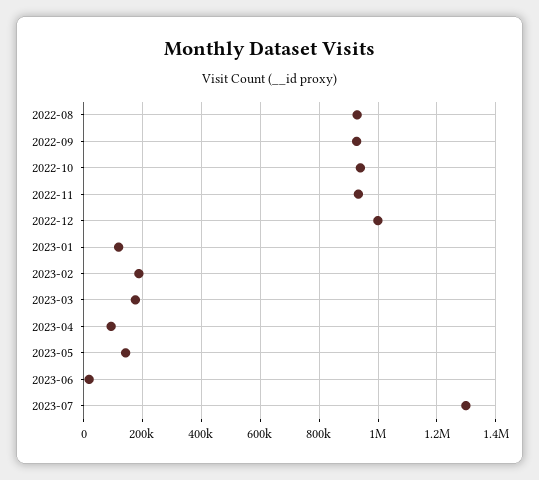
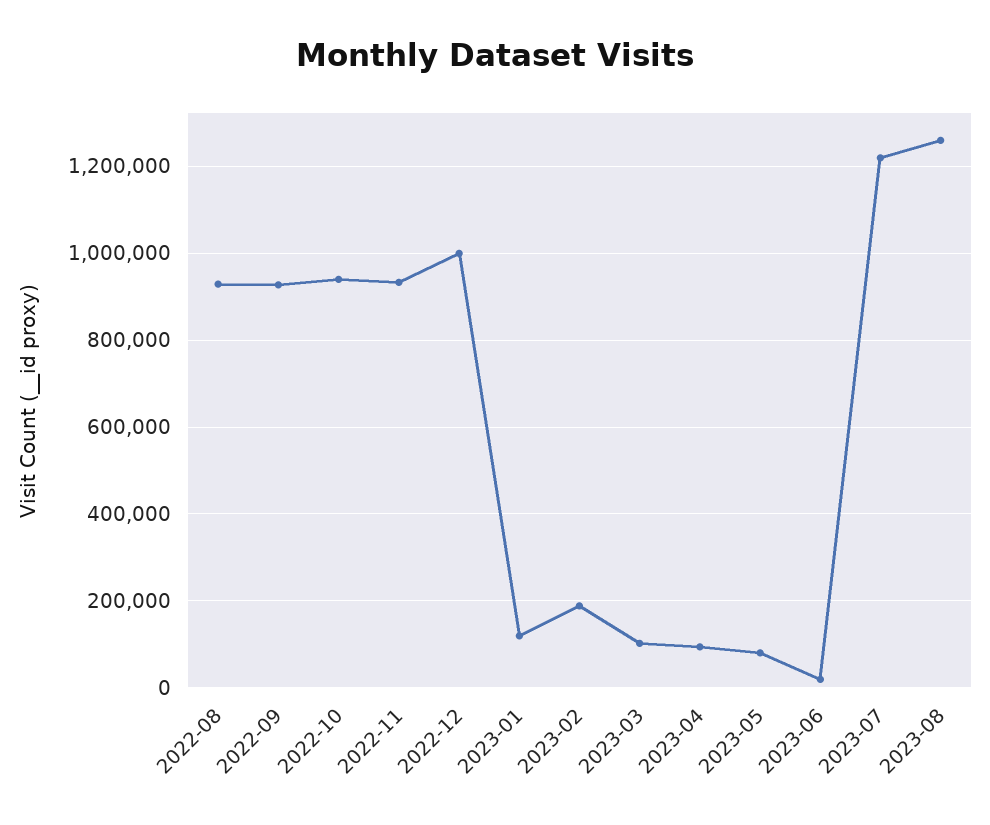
2023-03: 175000 -> 100000
2023-05: 150000 -> 80000
2023-07: 1300000 -> 1220000
2023-08: none -> 1260000

